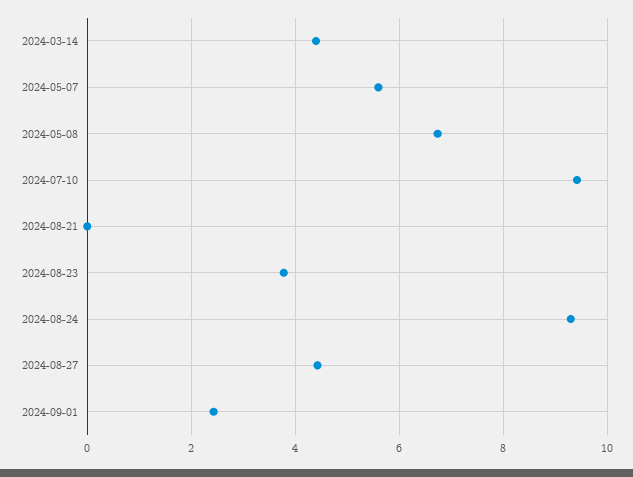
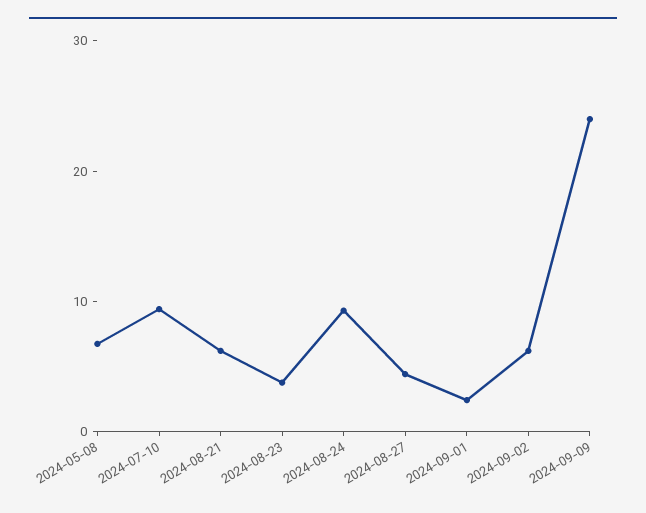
2024-03-14: 4.4 -> none
2024-05-07: 5.6 -> none
2024-08-21: 0 -> 6
2024-09-02: none -> 6
2024-09-09: none -> 24

